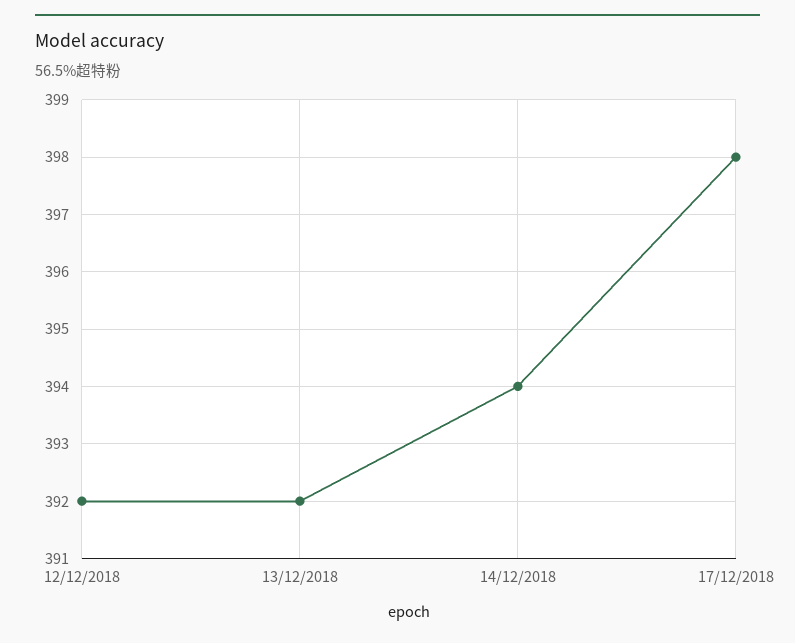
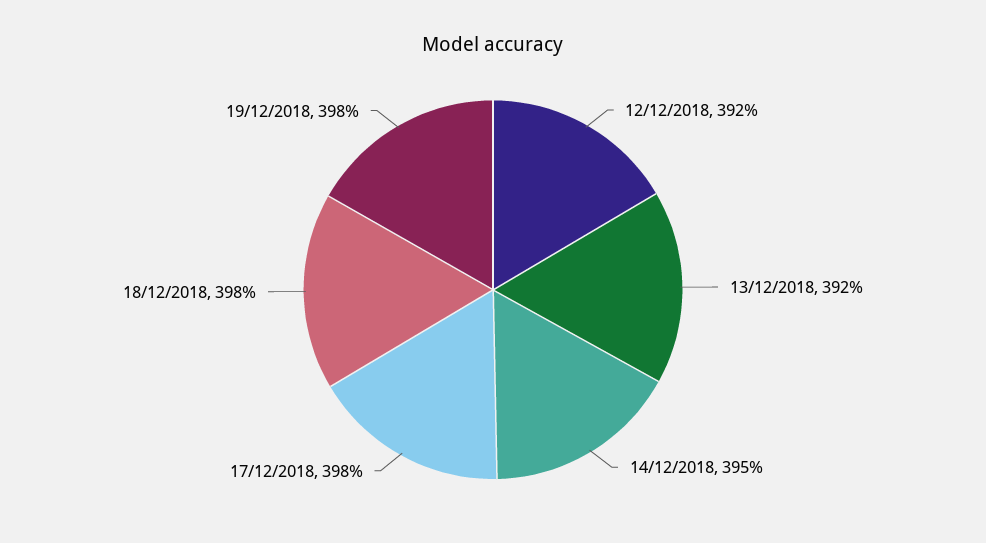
14/12/2018: 394 -> 395
18/12/2018: none -> 398
19/12/2018: none -> 398

